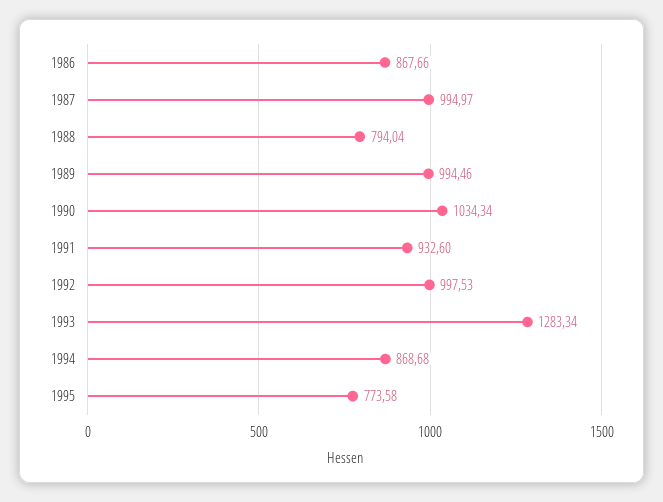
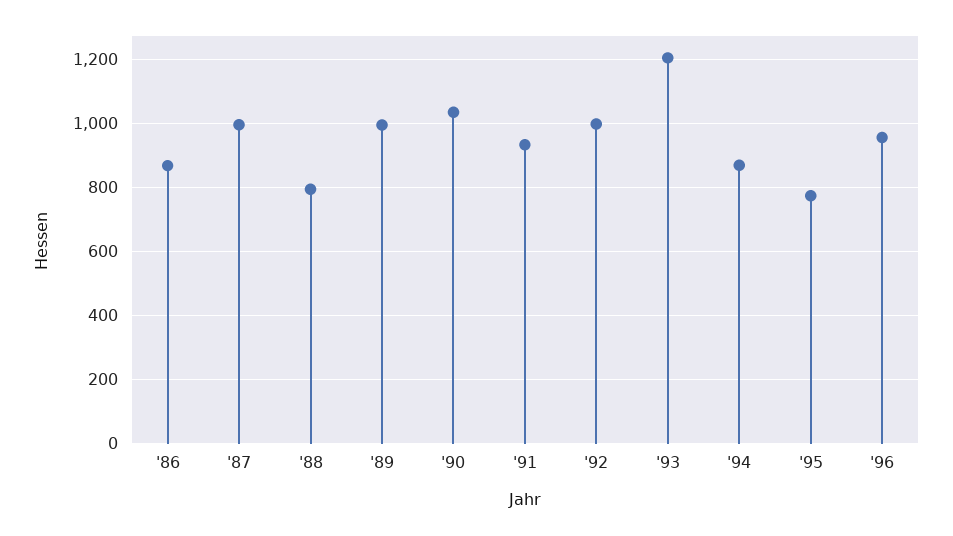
1993: 1283.34 -> 1200
'96: none -> 960

